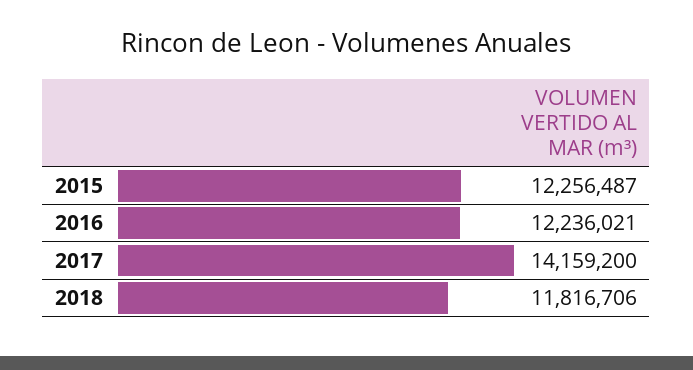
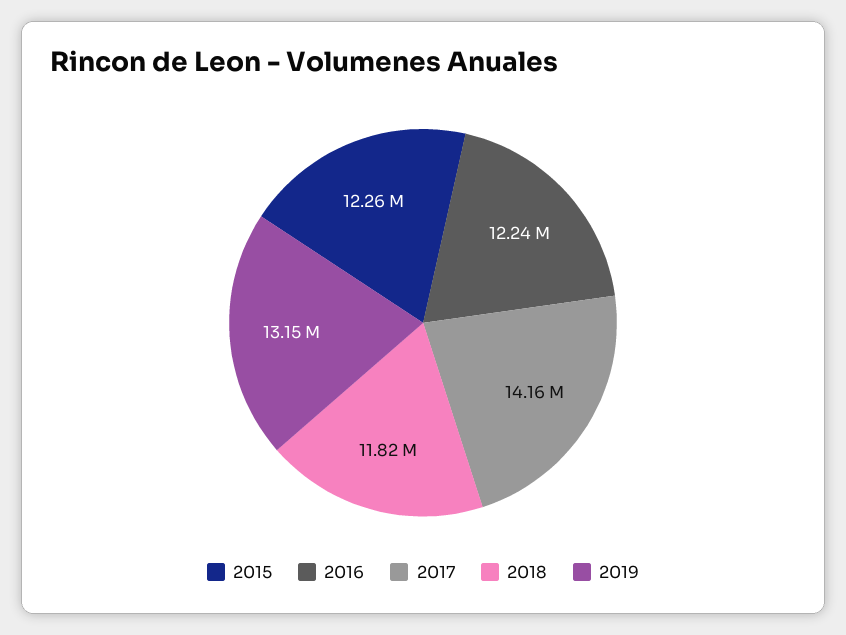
2019: none -> 13150000

